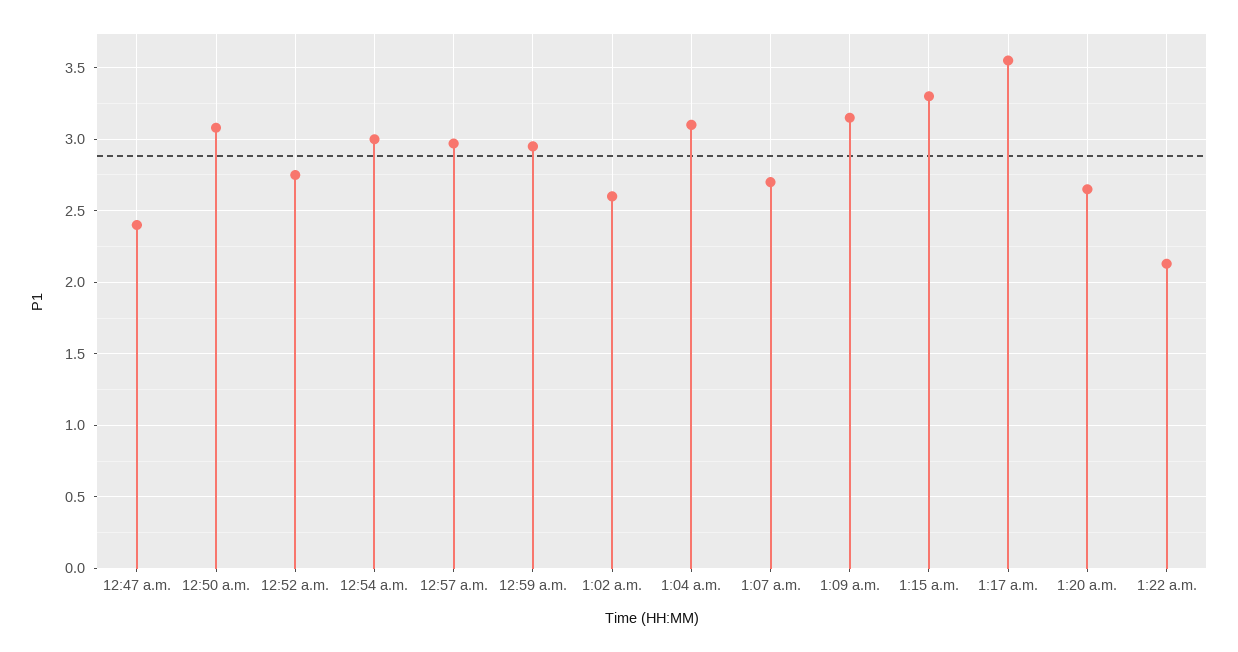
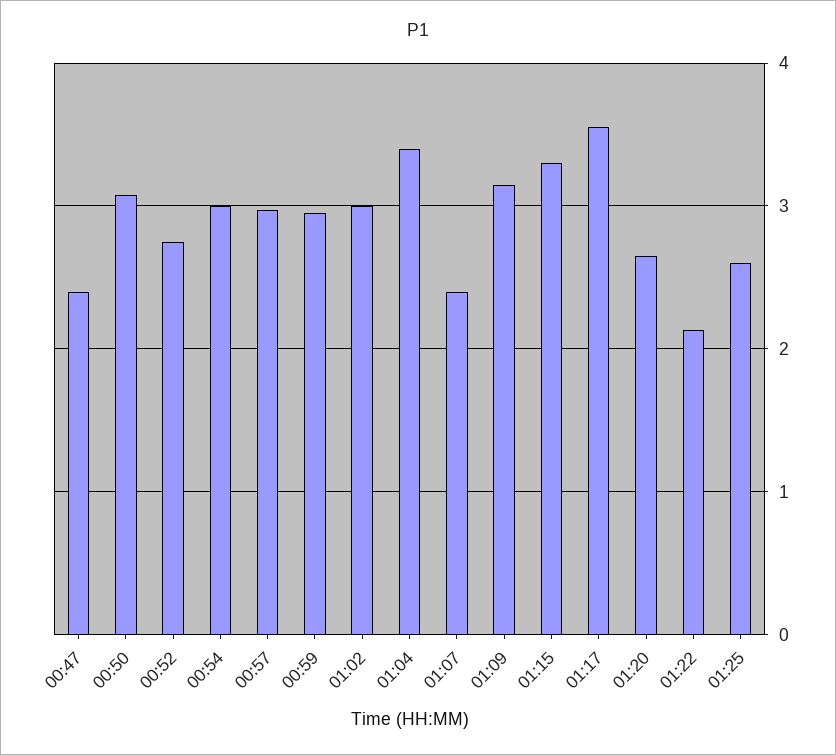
1:02 a.m.: 2.6 -> 3
1:04 a.m.: 3.1 -> 3.4
1:07 a.m.: 2.7 -> 2.4
01:25: none -> 2.6

